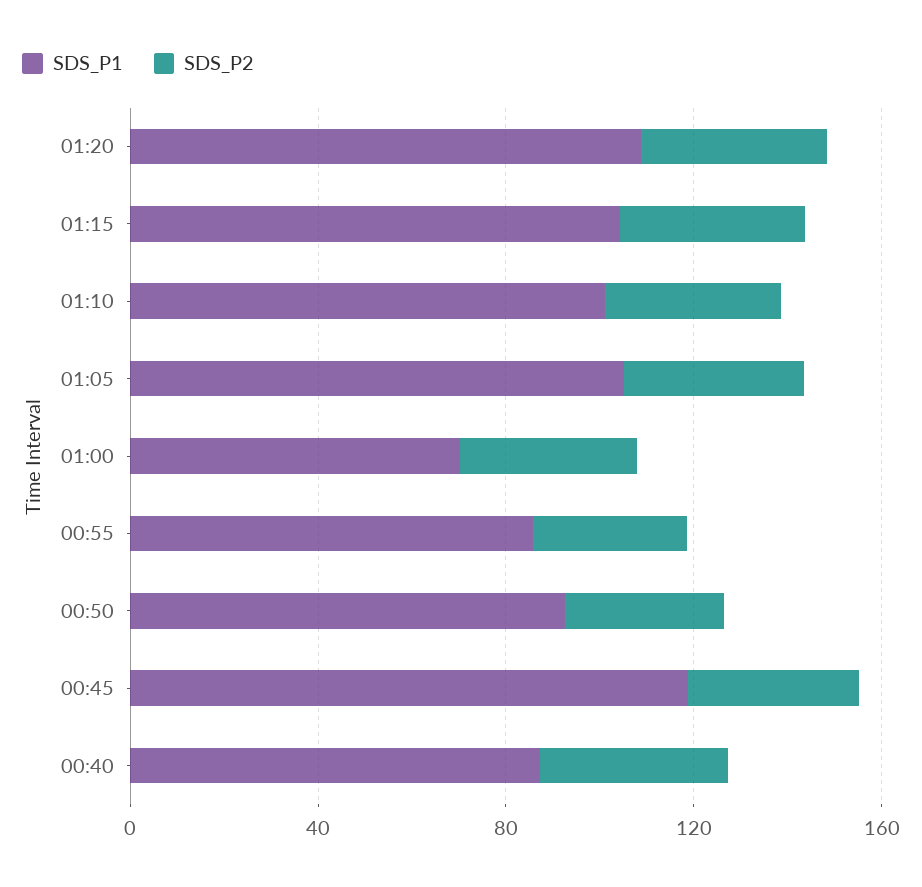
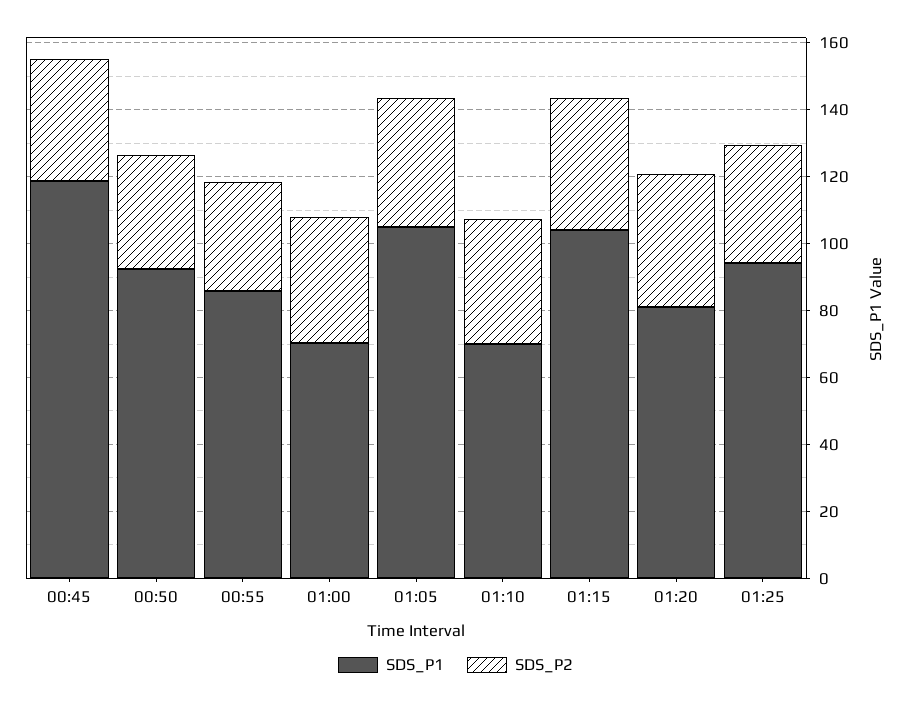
SDS_P1, 01:20: 110 -> 80
SDS_P1, 01:10: 100 -> 70
SDS_P1, 00:40: 90 -> none
SDS_P2, 00:40: 40 -> none
SDS_P1, 01:25: none -> 95
SDS_P2, 01:25: none -> 35

